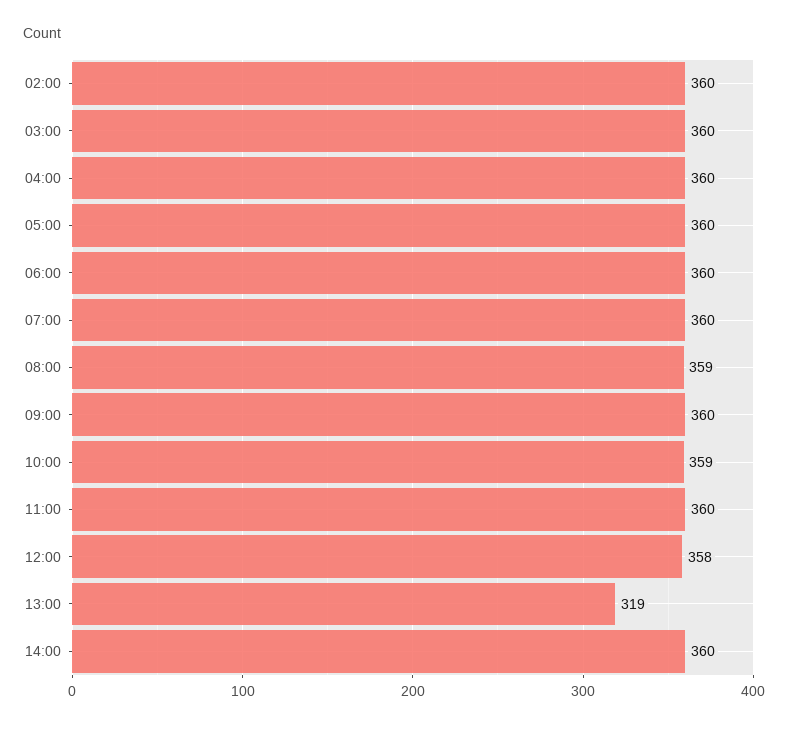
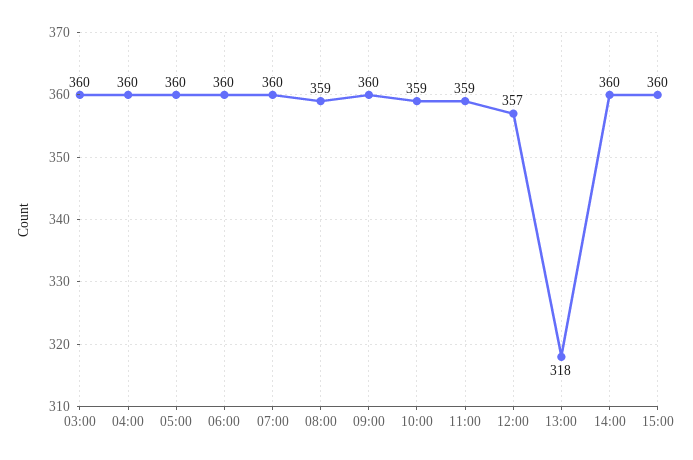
02:00: 360 -> none
11:00: 360 -> 359
12:00: 358 -> 357
13:00: 319 -> 318
15:00: none -> 360

